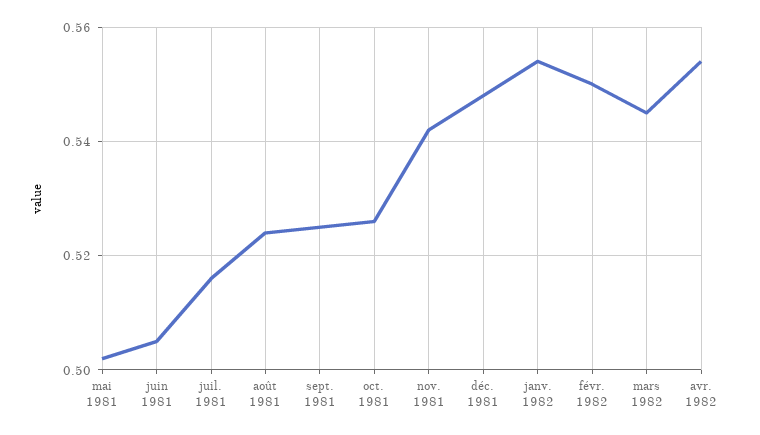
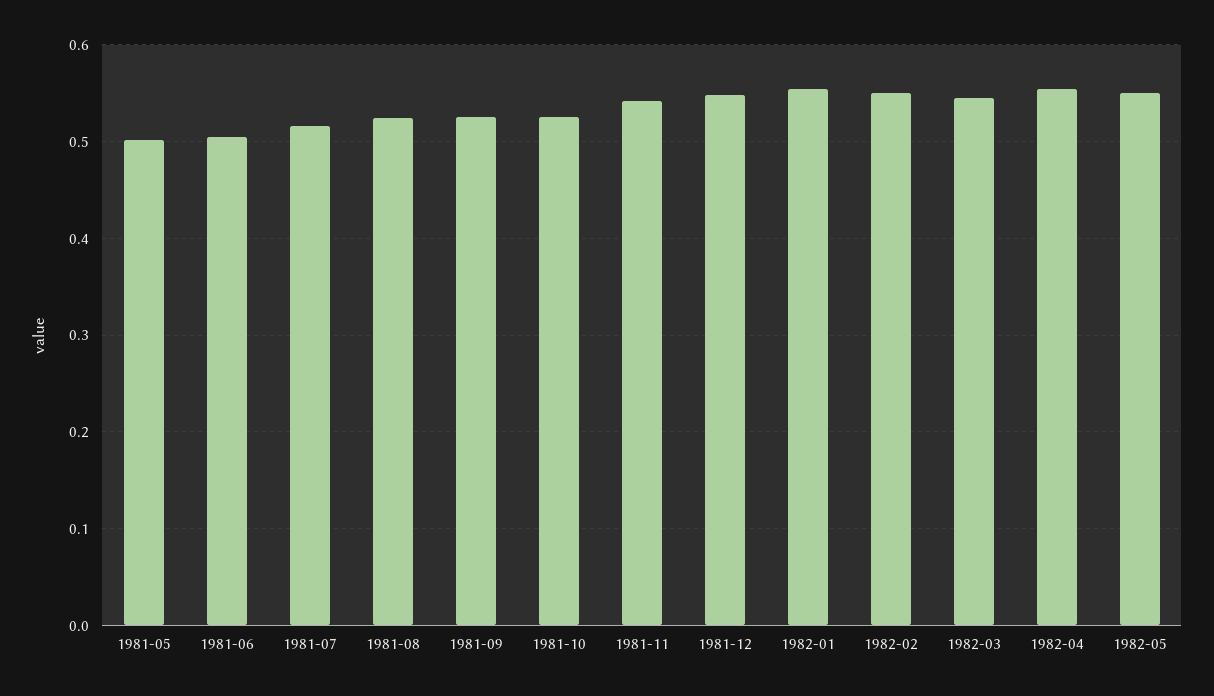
1982-05: none -> 0.55

